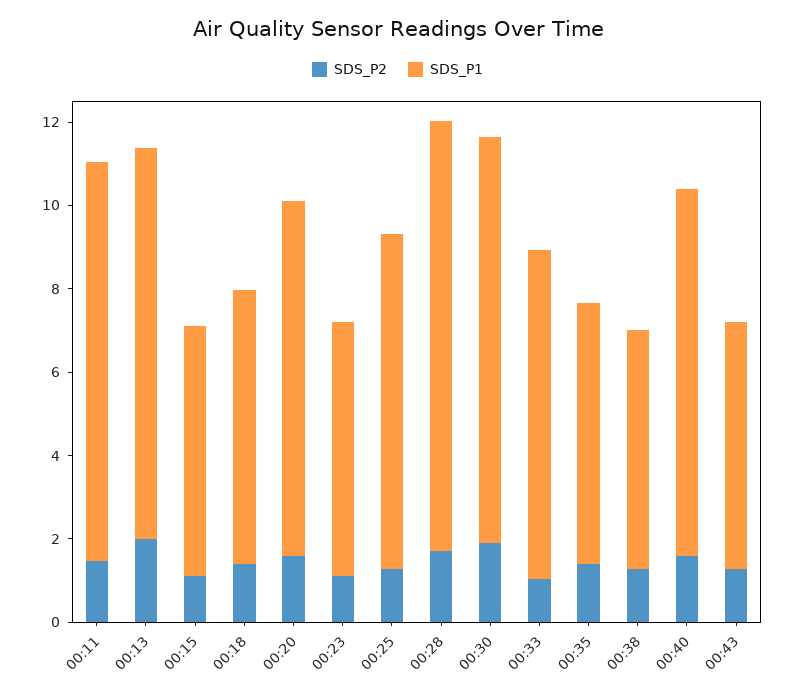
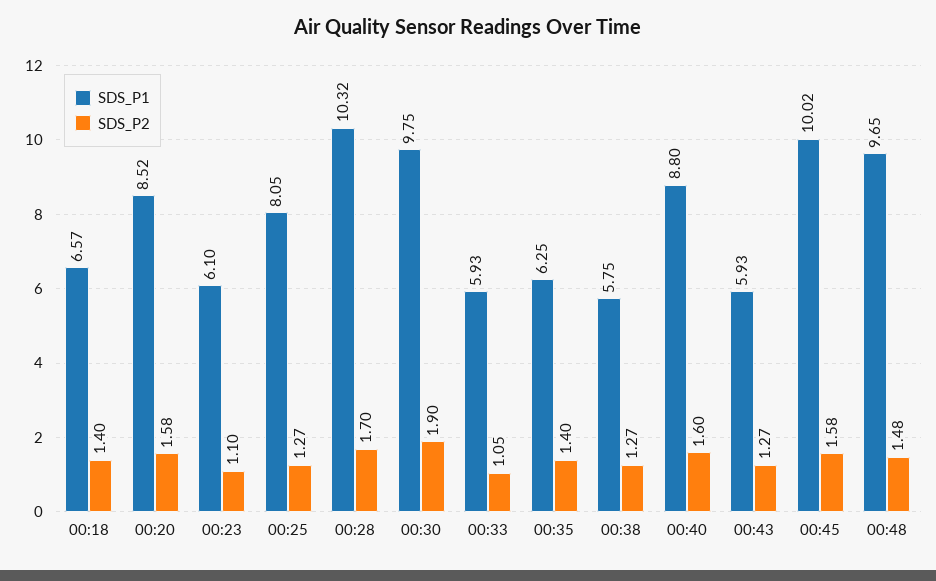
SDS_P2, 00:11: 1.5 -> none
SDS_P1, 00:11: 9.5 -> none
SDS_P2, 00:13: 2 -> none
SDS_P1, 00:13: 9.5 -> none
SDS_P2, 00:15: 1 -> none
SDS_P1, 00:15: 6 -> none
SDS_P1, 00:33: 8 -> 5.93
SDS_P1, 00:45: none -> 10.02
SDS_P2, 00:45: none -> 1.58
SDS_P1, 00:48: none -> 9.65
SDS_P2, 00:48: none -> 1.48

